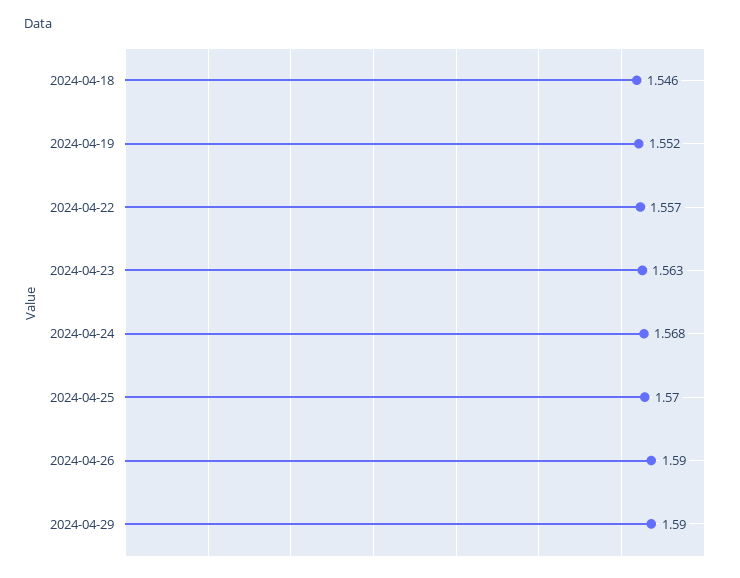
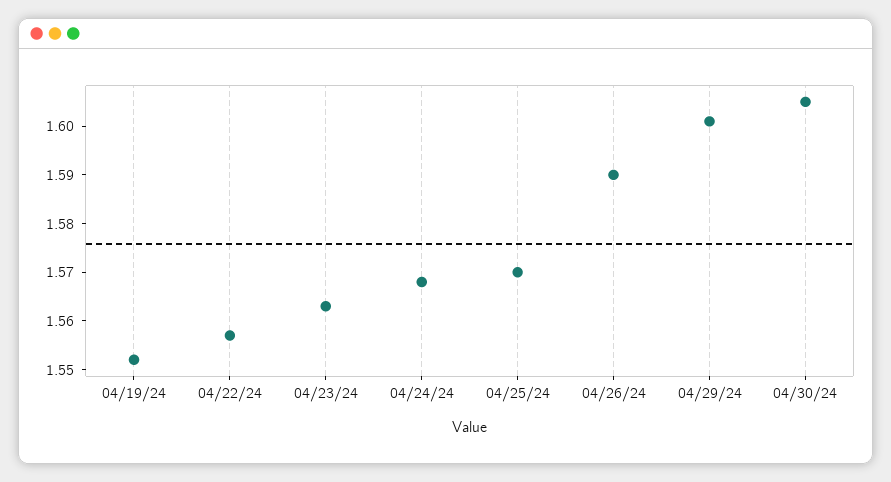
2024-04-18: 1.546 -> none
2024-04-29: 1.59 -> 1.6
04/30/24: none -> 1.605

